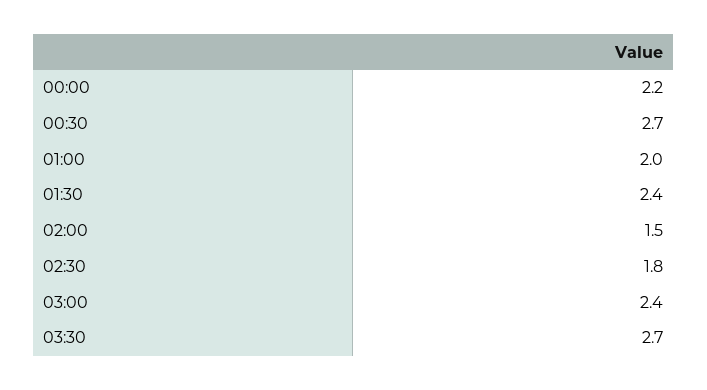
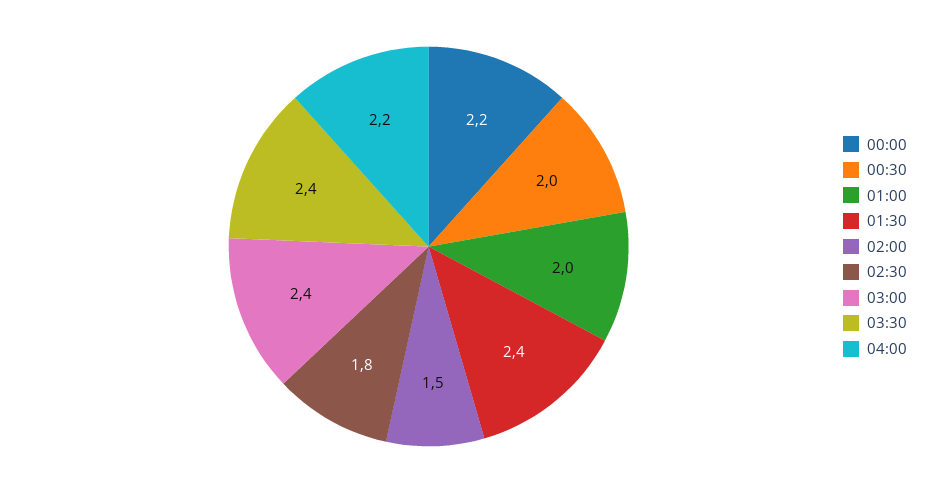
00:30: 2.7 -> 2
03:30: 2.7 -> 2.4
04:00: none -> 2.2

